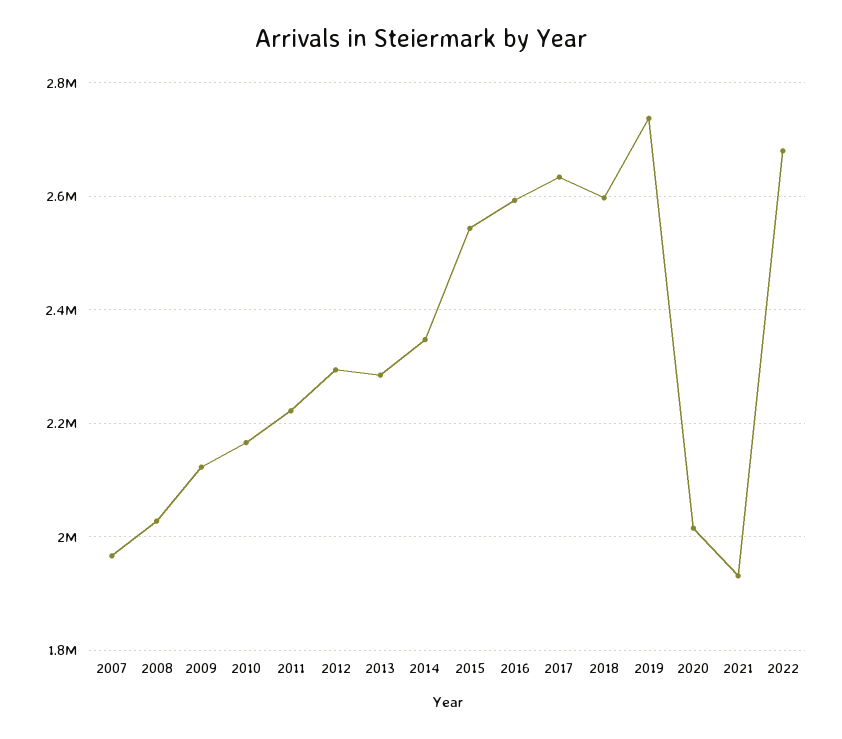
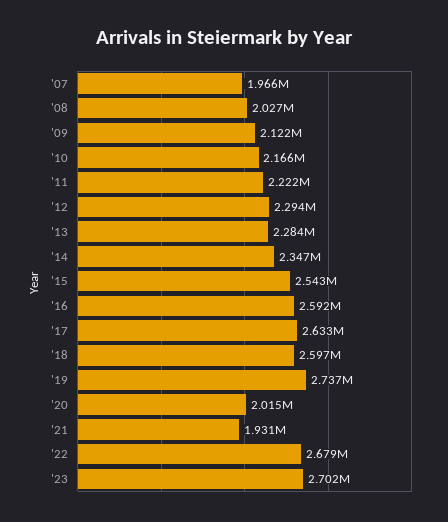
'23: none -> 2702000

